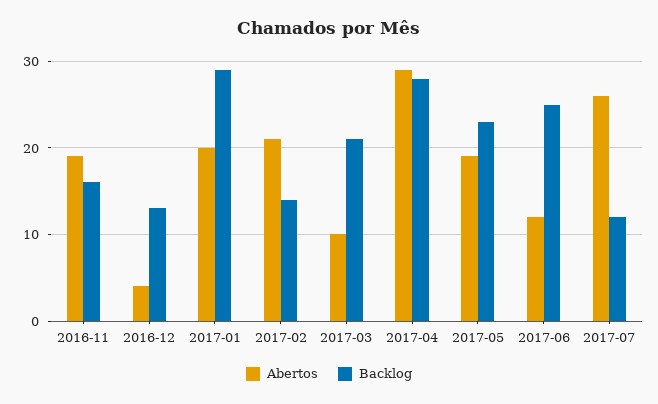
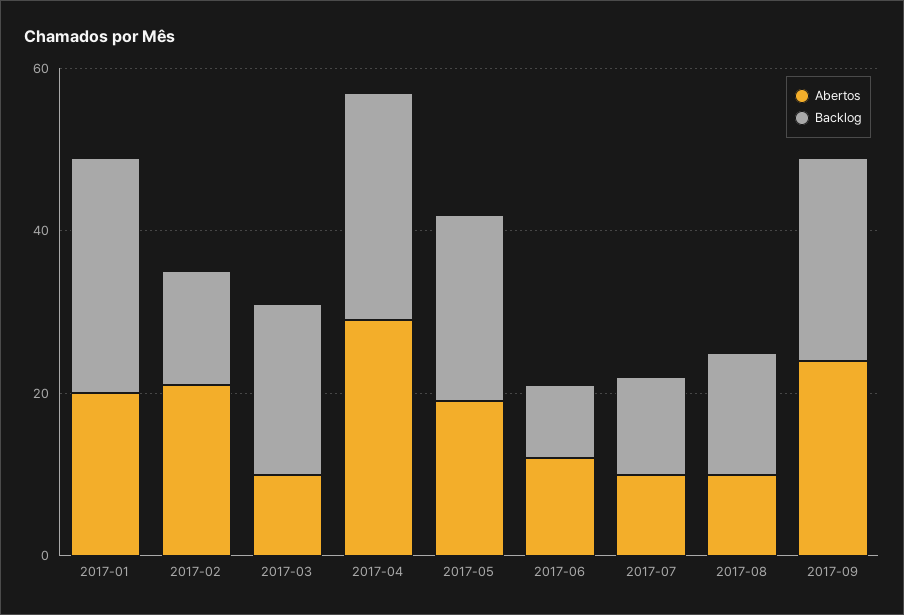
Abertos, 2016-11: 19 -> none
Backlog, 2016-11: 16 -> none
Abertos, 2016-12: 4 -> none
Backlog, 2016-12: 13 -> none
Backlog, 2017-06: 25 -> 10
Abertos, 2017-07: 26 -> 10
Abertos, 2017-08: none -> 10
Backlog, 2017-08: none -> 15
Abertos, 2017-09: none -> 25
Backlog, 2017-09: none -> 25

